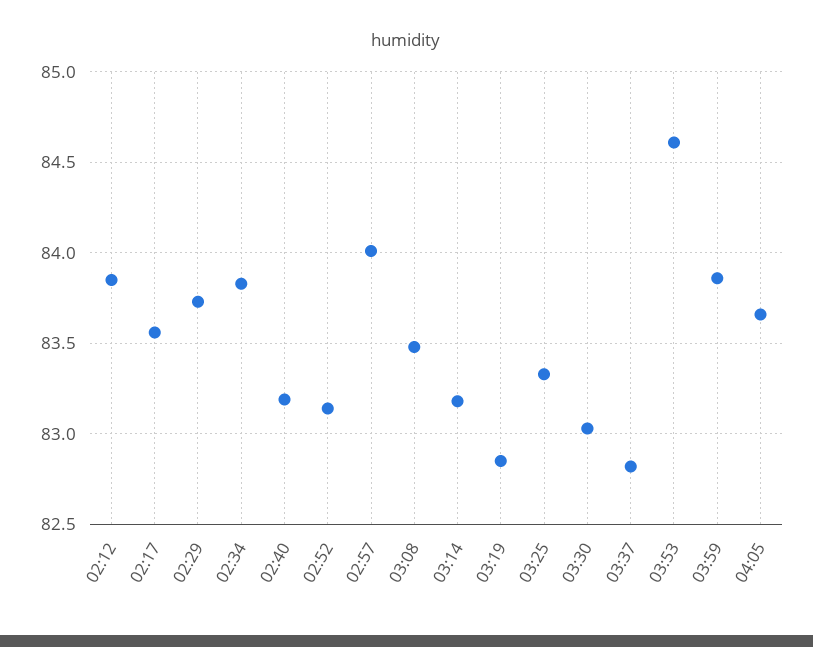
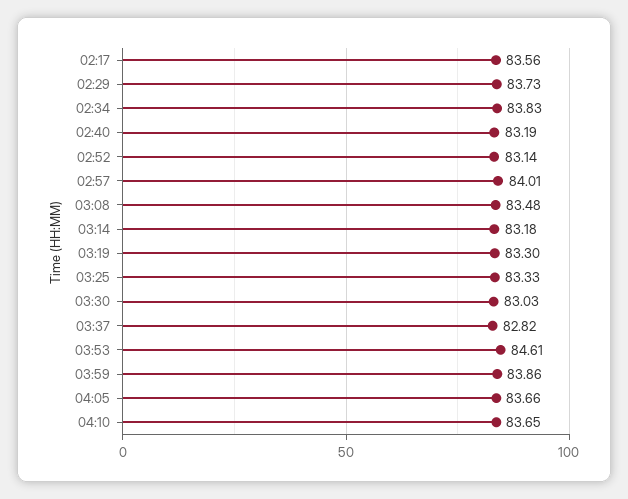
02:12: 83.85 -> none
03:19: 82.85 -> 83.3
04:10: none -> 83.65

